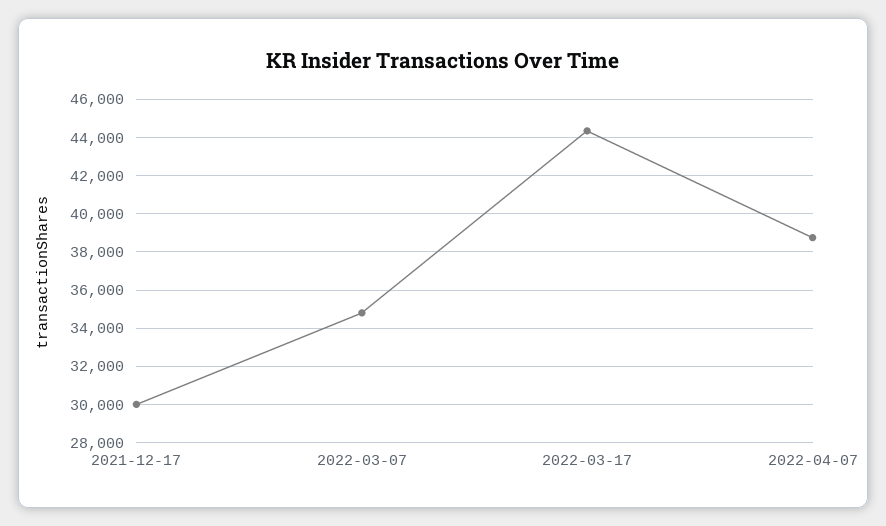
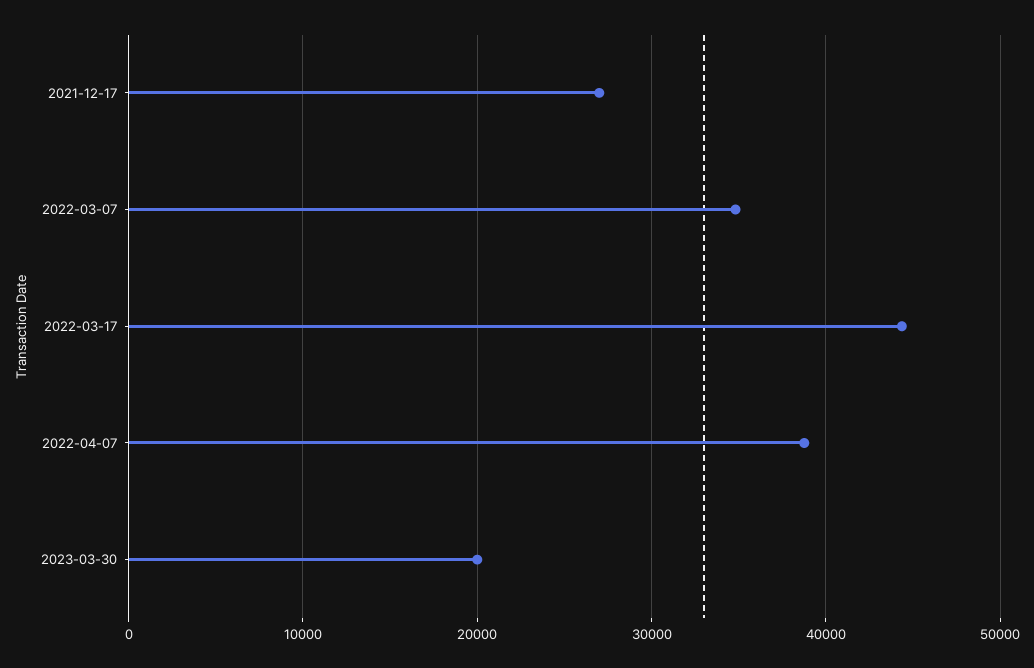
2021-12-17: 30000 -> 27000
2023-03-30: none -> 20000

